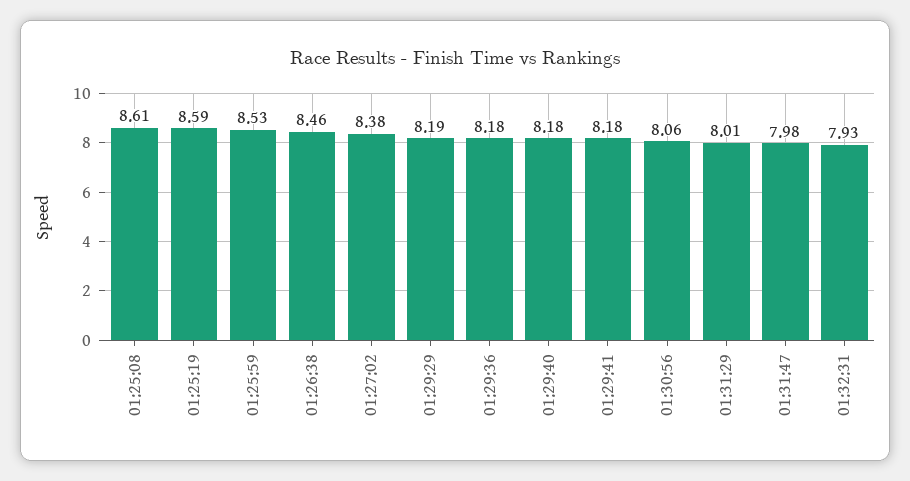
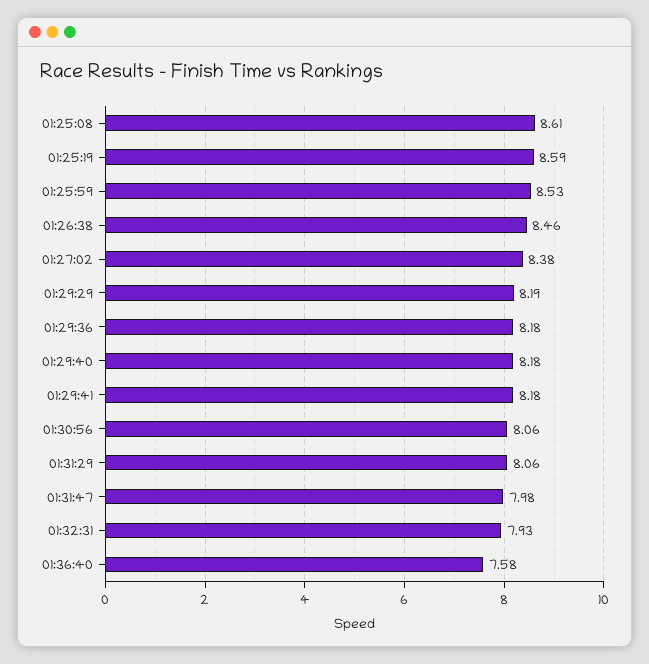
01:31:29: 8.01 -> 8.06
01:36:40: none -> 7.58

